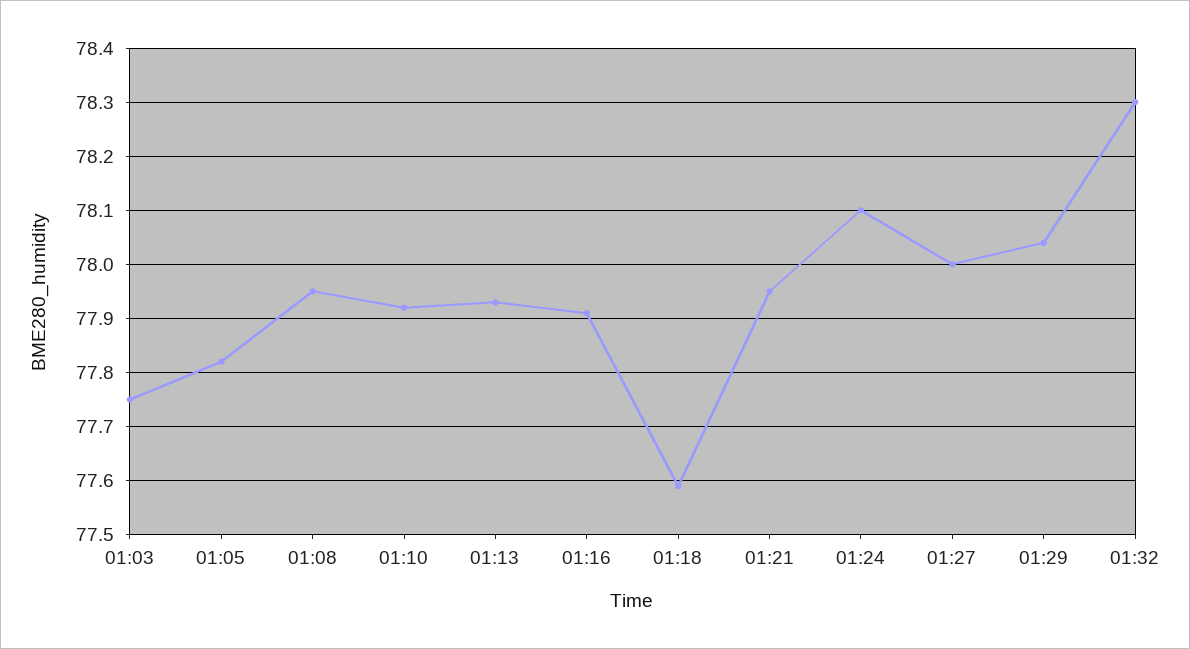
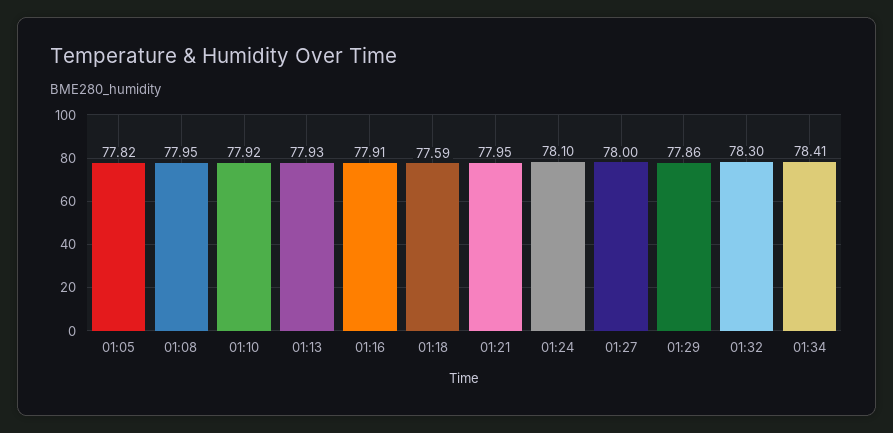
01:03: 77.75 -> none
01:29: 78.05 -> 77.86
01:34: none -> 78.41

